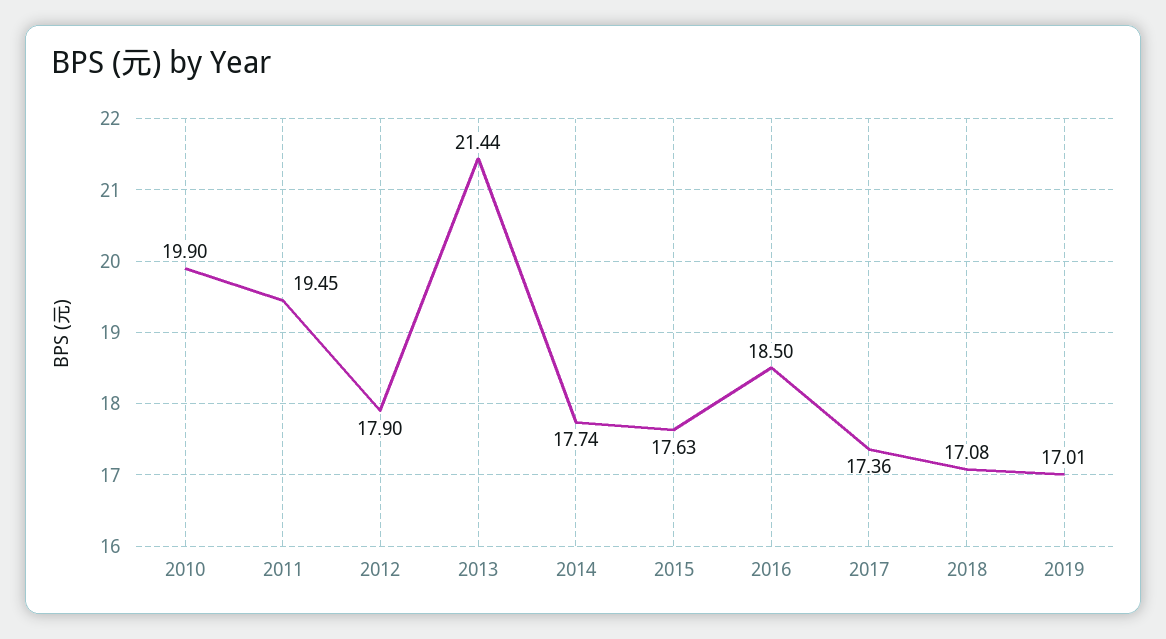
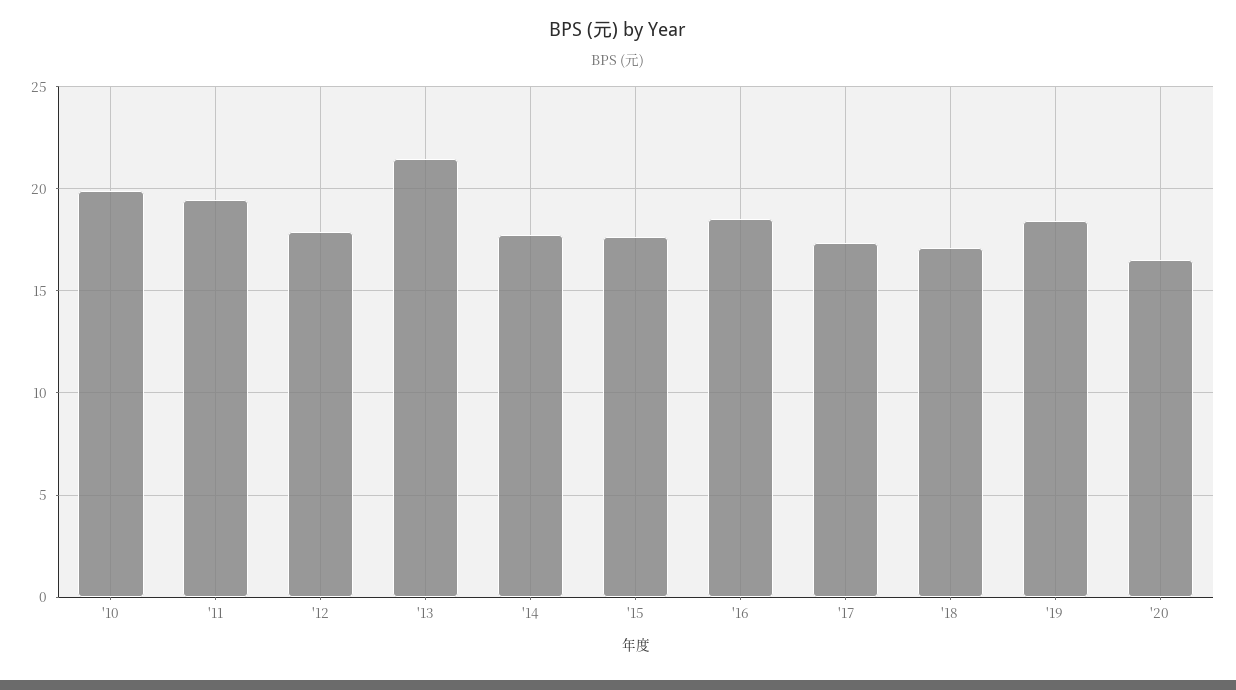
2019: 17.01 -> 18.5
'20: none -> 16.5

